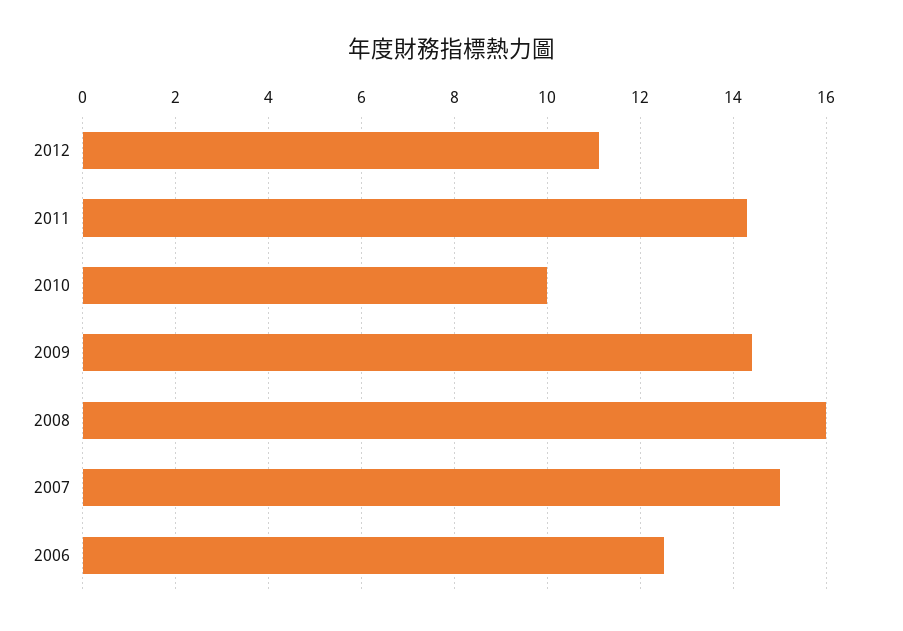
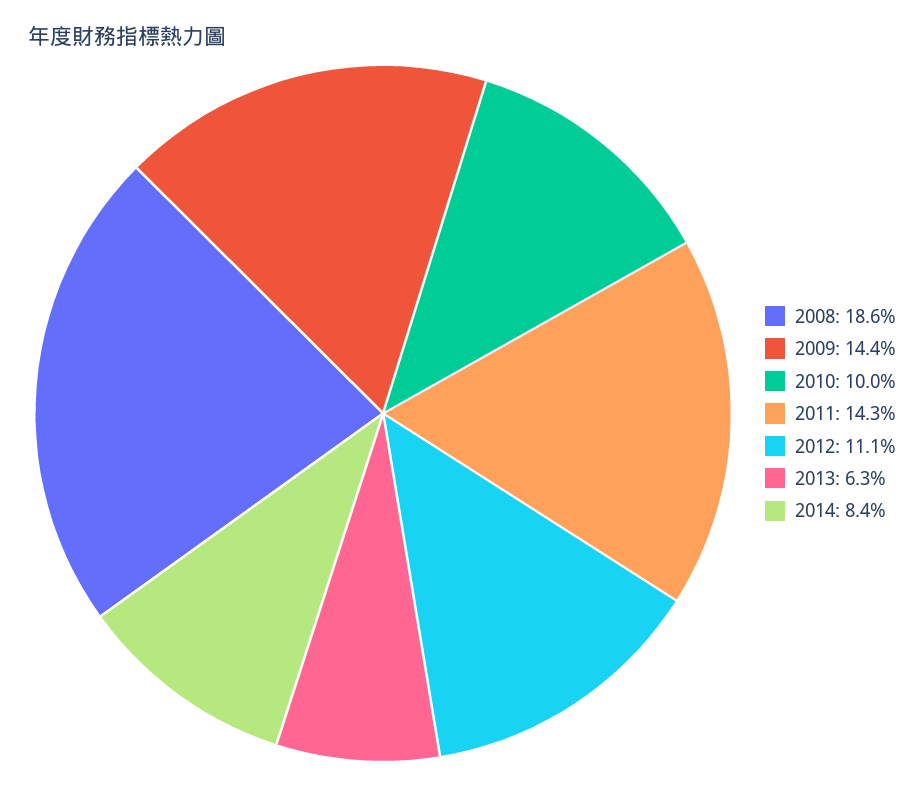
2008: 16 -> 18.6
2007: 15 -> none
2006: 12.5 -> none
2013: none -> 6.3
2014: none -> 8.4

